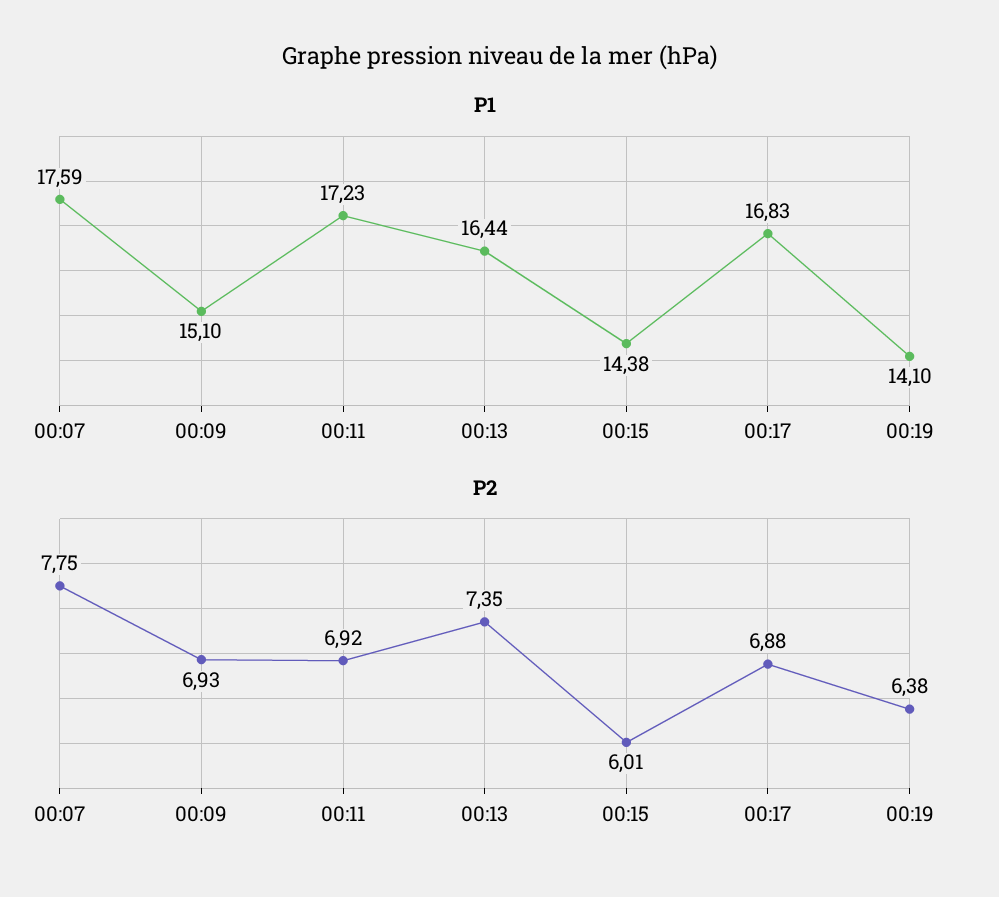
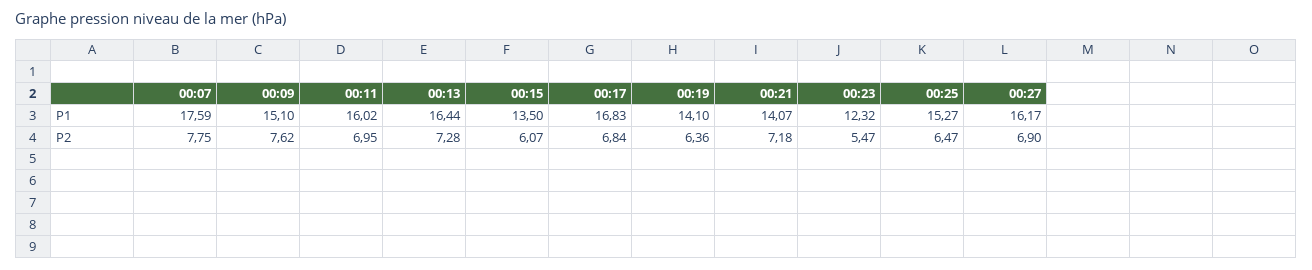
P1, 00:11: 17.23 -> 16.02
P1, 00:15: 14.38 -> 13.5
P2, 00:09: 6.93 -> 7.62
P2, 00:11: 6.92 -> 6.95
P2, 00:13: 7.35 -> 7.28
P2, 00:15: 6.01 -> 6.07
P2, 00:17: 6.88 -> 6.84
P2, 00:19: 6.38 -> 6.36
P1, 00:21: none -> 14.07
P1, 00:23: none -> 12.32
P1, 00:25: none -> 15.27
P1, 00:27: none -> 16.17
P2, 00:21: none -> 7.18
P2, 00:23: none -> 5.47
P2, 00:25: none -> 6.47
P2, 00:27: none -> 6.9

